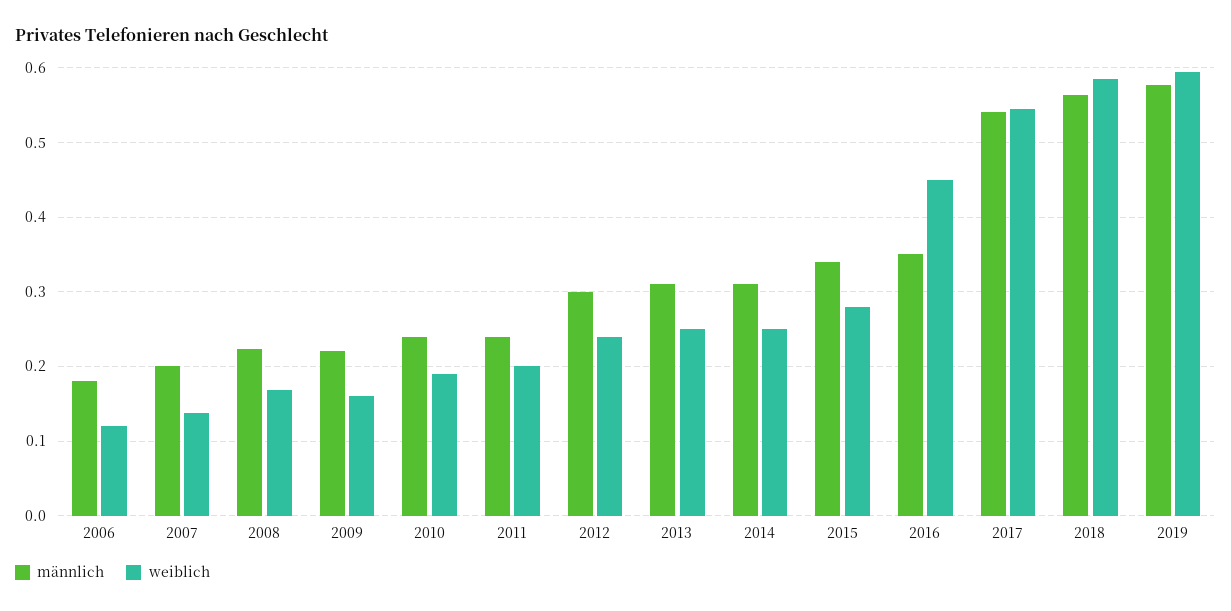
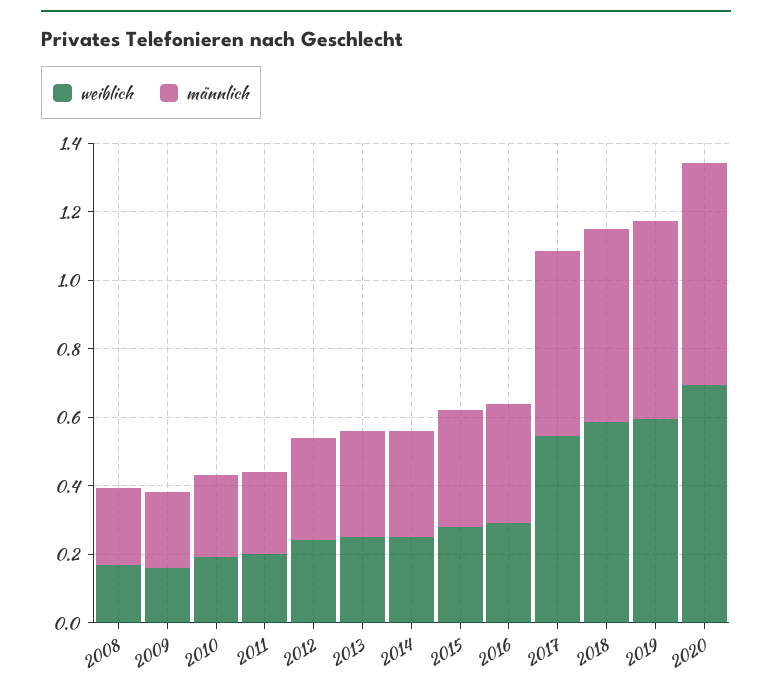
männlich, 2006: 0.18 -> none
weiblich, 2006: 0.12 -> none
männlich, 2007: 0.2 -> none
weiblich, 2007: 0.14 -> none
weiblich, 2016: 0.45 -> 0.3
weiblich, 2020: none -> 0.7
männlich, 2020: none -> 0.65

